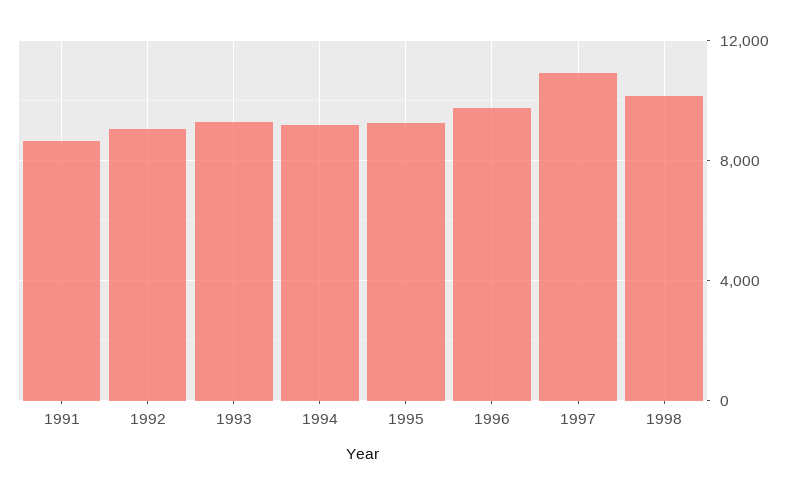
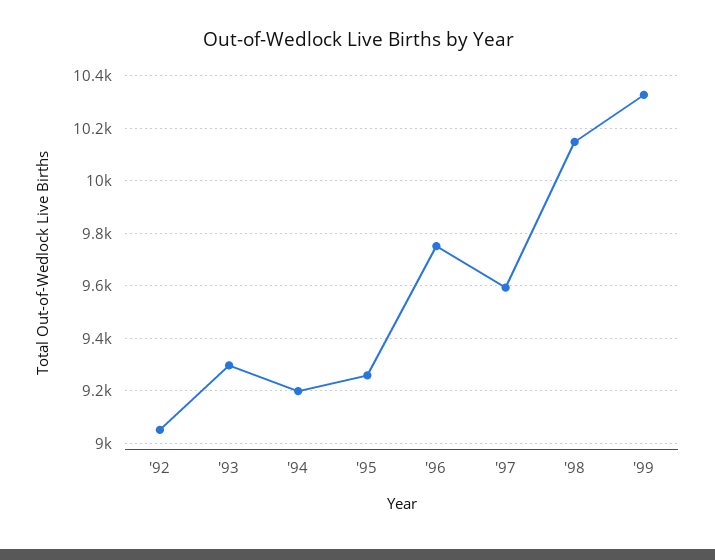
1991: 8500 -> none
1997: 11000 -> 9600
'99: none -> 10325

